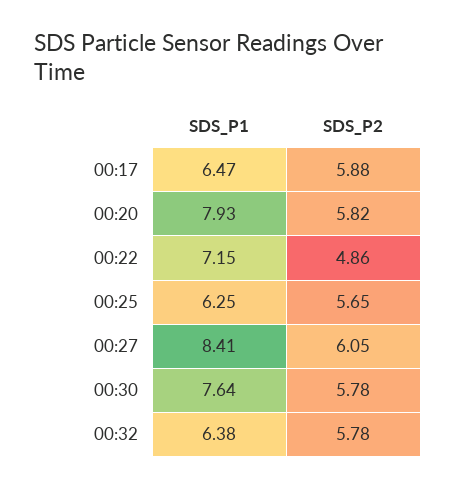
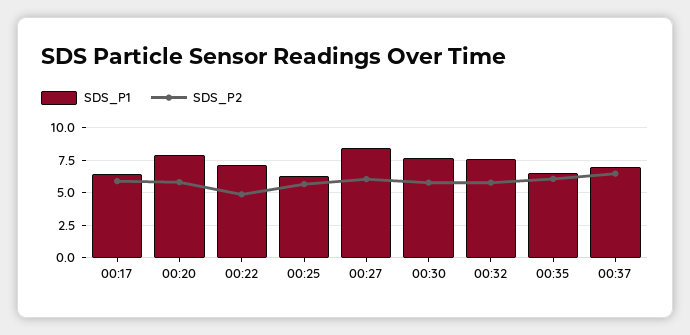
SDS_P1, 00:32: 6.38 -> 7.5
SDS_P1, 00:35: none -> 6.5
SDS_P2, 00:35: none -> 6
SDS_P1, 00:37: none -> 7
SDS_P2, 00:37: none -> 6.5

